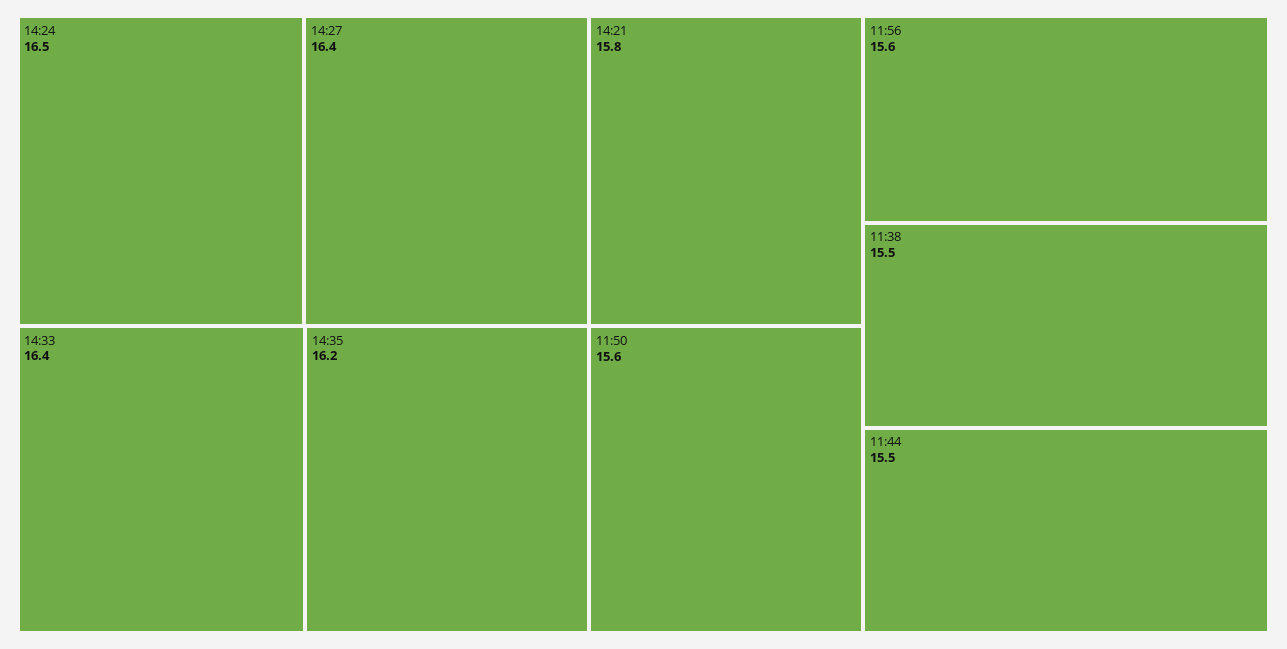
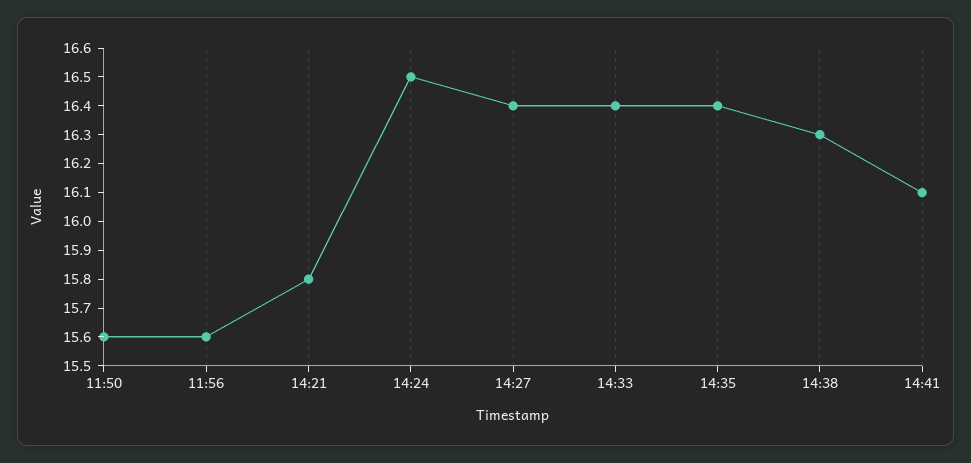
14:35: 16.2 -> 16.4
11:38: 15.5 -> none
11:44: 15.5 -> none
14:38: none -> 16.3
14:41: none -> 16.1

